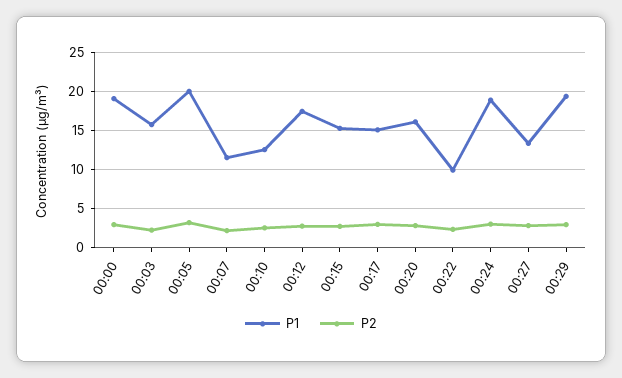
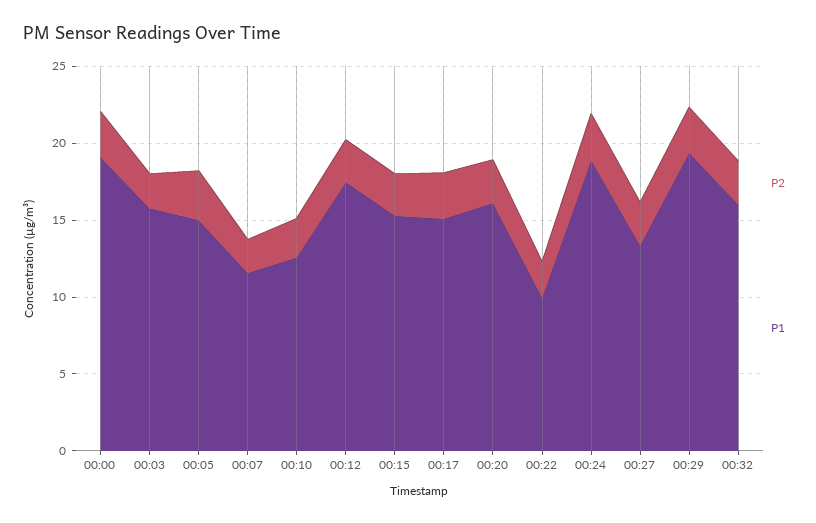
P1, 00:05: 20 -> 15
P2, 00:32: none -> 3
P1, 00:32: none -> 16

